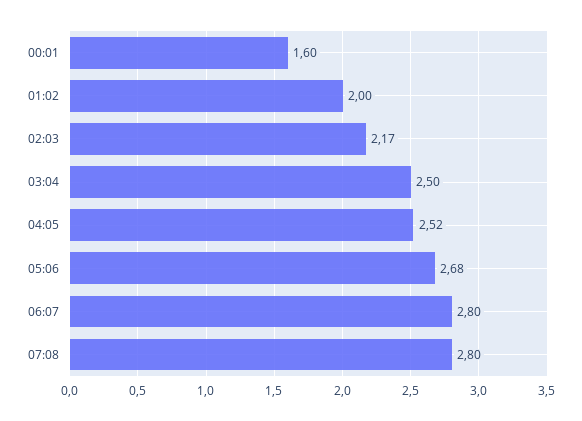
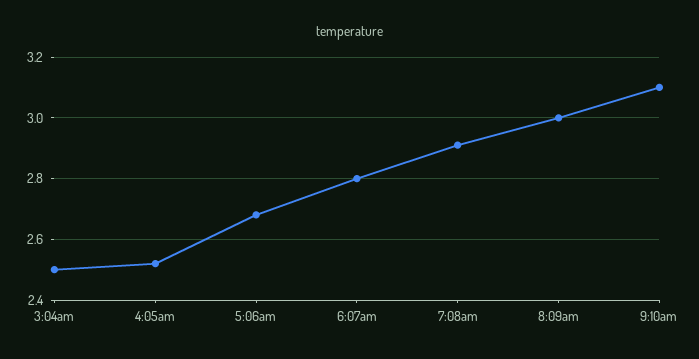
00:01: 1.6 -> none
01:02: 2 -> none
02:03: 2.17 -> none
07:08: 2.8 -> 2.9
8:09am: none -> 3
9:10am: none -> 3.1

